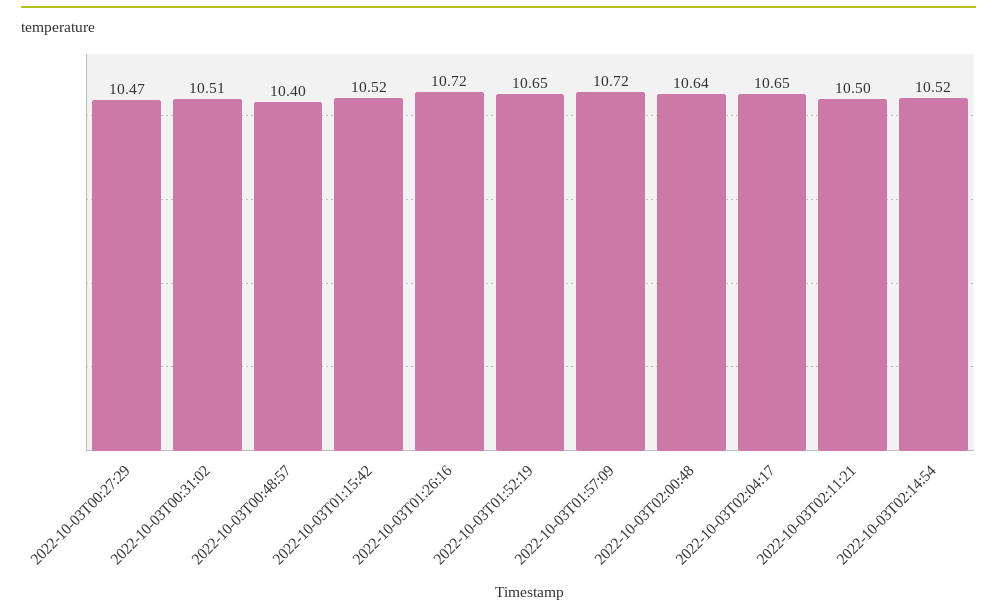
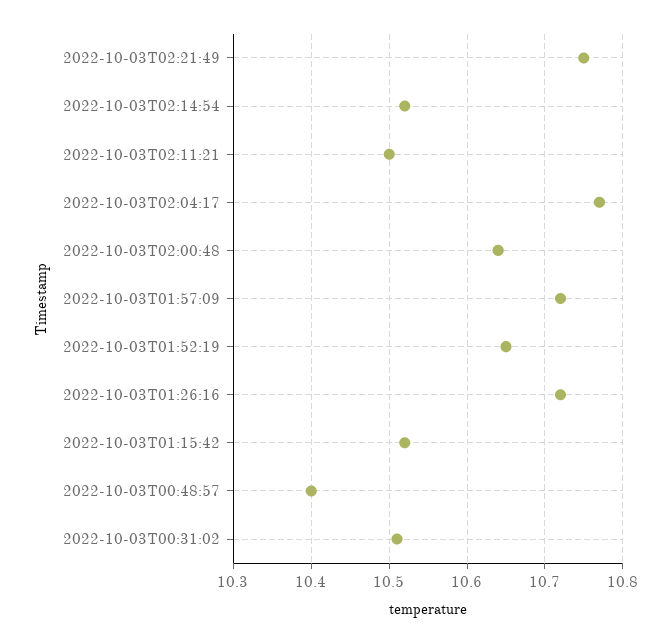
2022-10-03T00:27:29: 10.47 -> none
2022-10-03T02:04:17: 10.65 -> 10.77
2022-10-03T02:21:49: none -> 10.75

